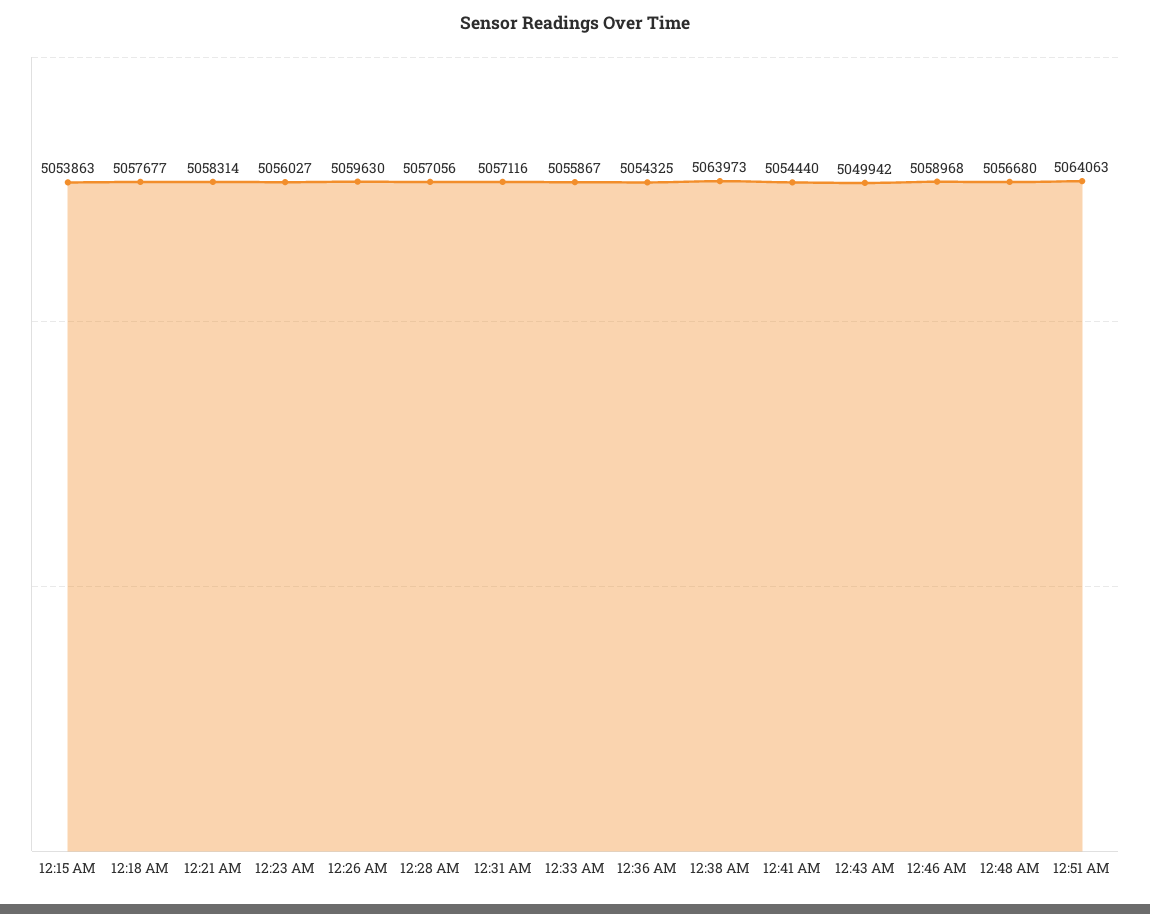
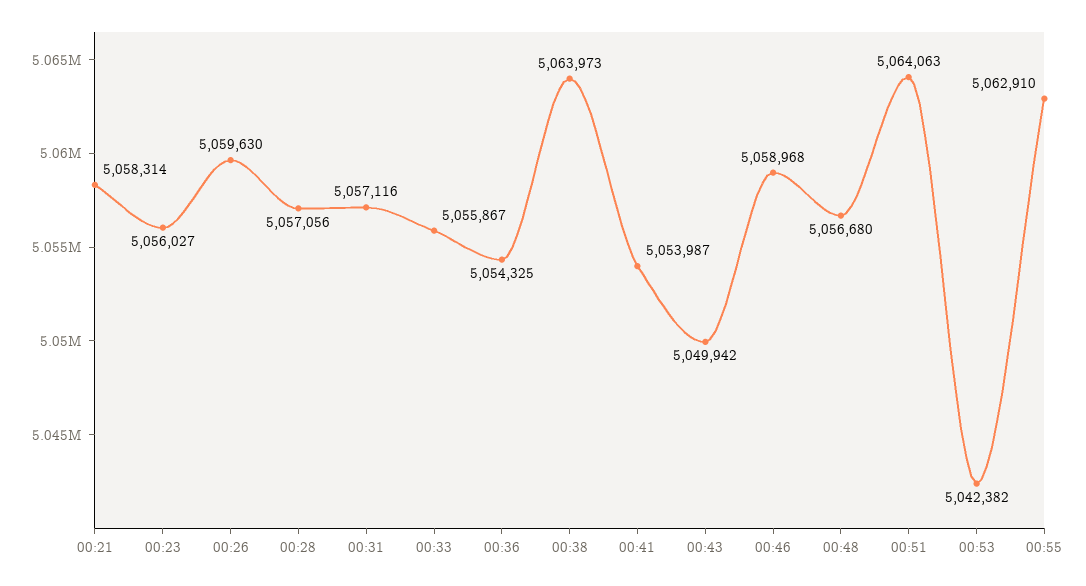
12:15 AM: 5053863 -> none
12:18 AM: 5057677 -> none
12:41 AM: 5054440 -> 5053987
00:53: none -> 5042382
00:55: none -> 5062910

